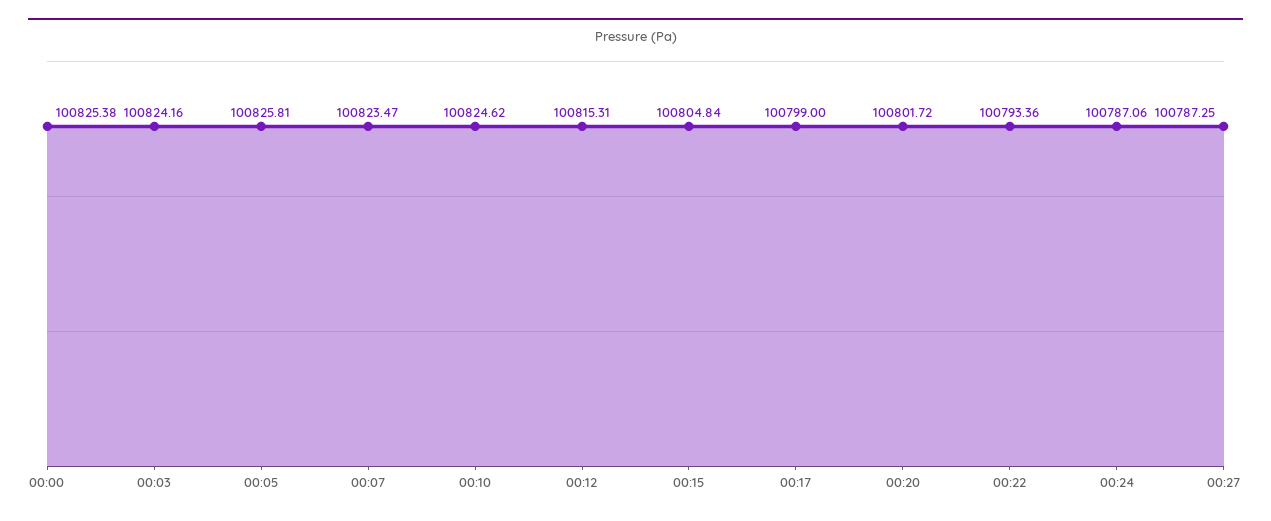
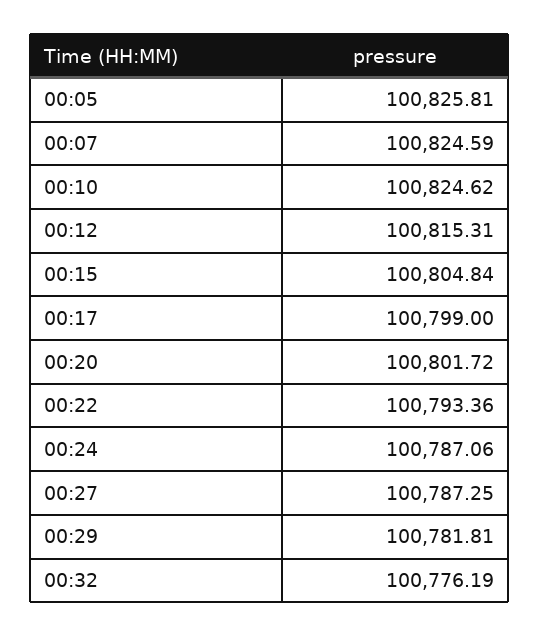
00:00: 100825.38 -> none
00:03: 100824.16 -> none
00:07: 100823.47 -> 100824.59
00:29: none -> 100781.81
00:32: none -> 100776.19

